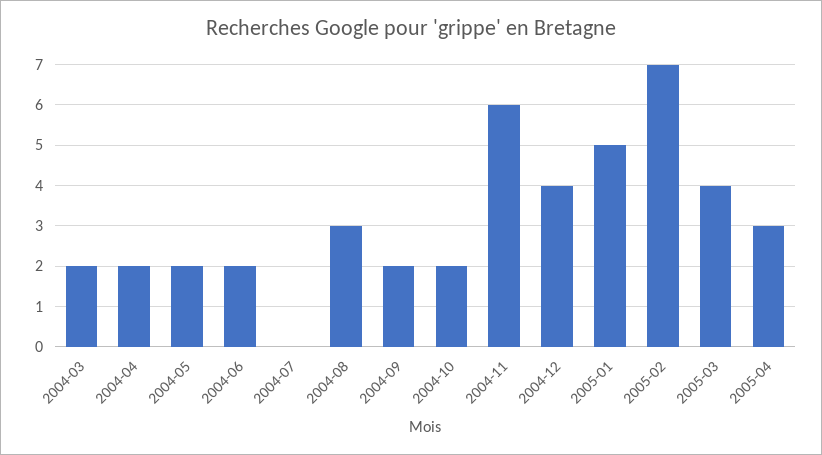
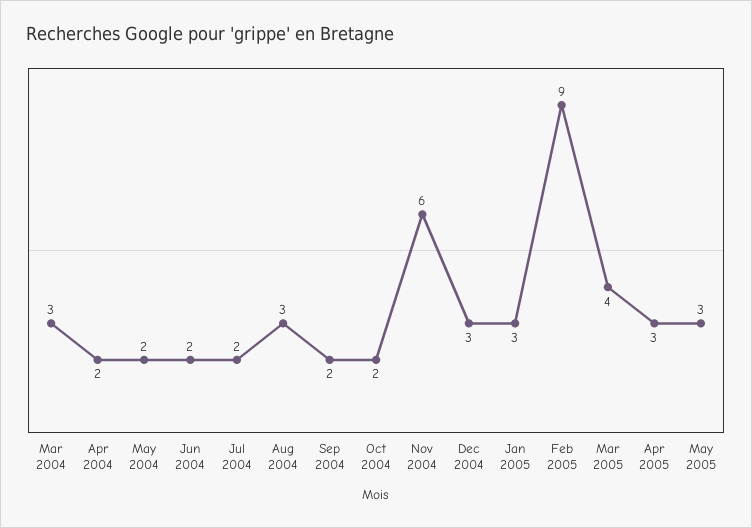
2004-03: 2 -> 3
2004-07: 0 -> 2
2004-12: 4 -> 3
2005-01: 5 -> 3
2005-02: 7 -> 9
May 2005: none -> 3

